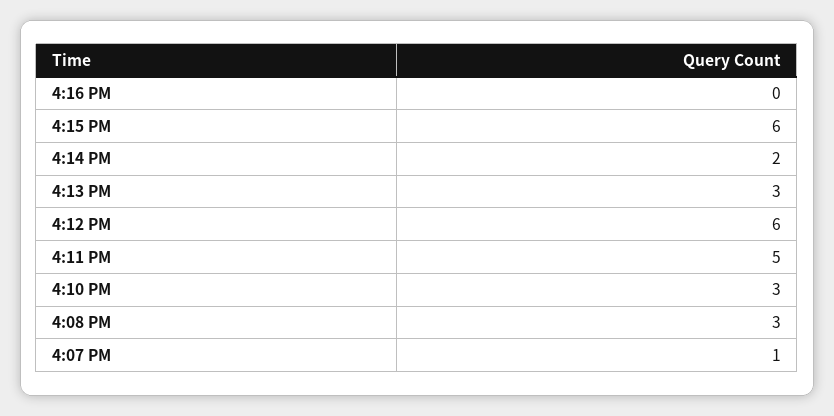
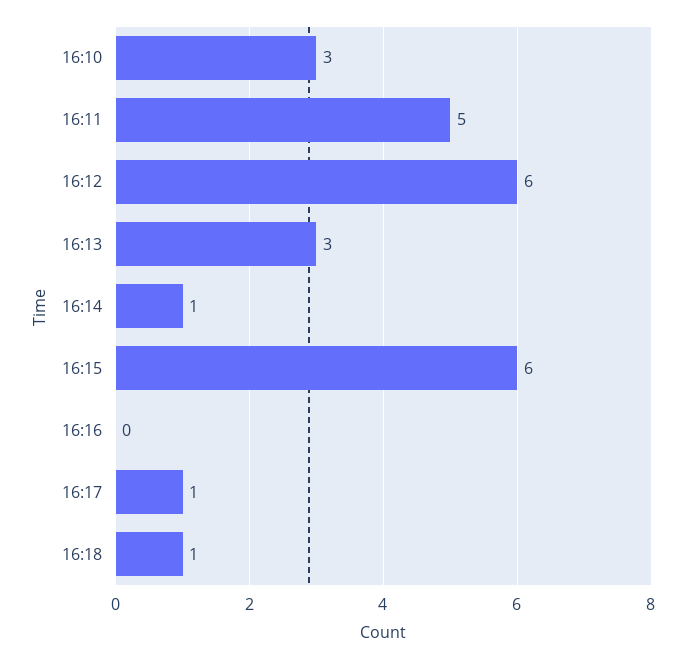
4:14 PM: 2 -> 1
4:08 PM: 3 -> none
4:07 PM: 1 -> none
16:17: none -> 1
16:18: none -> 1

